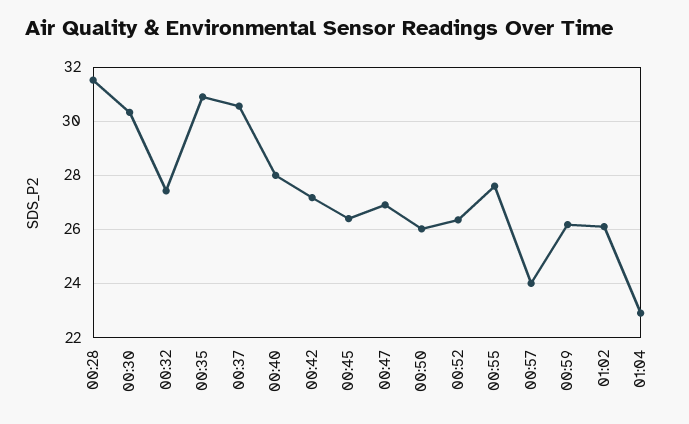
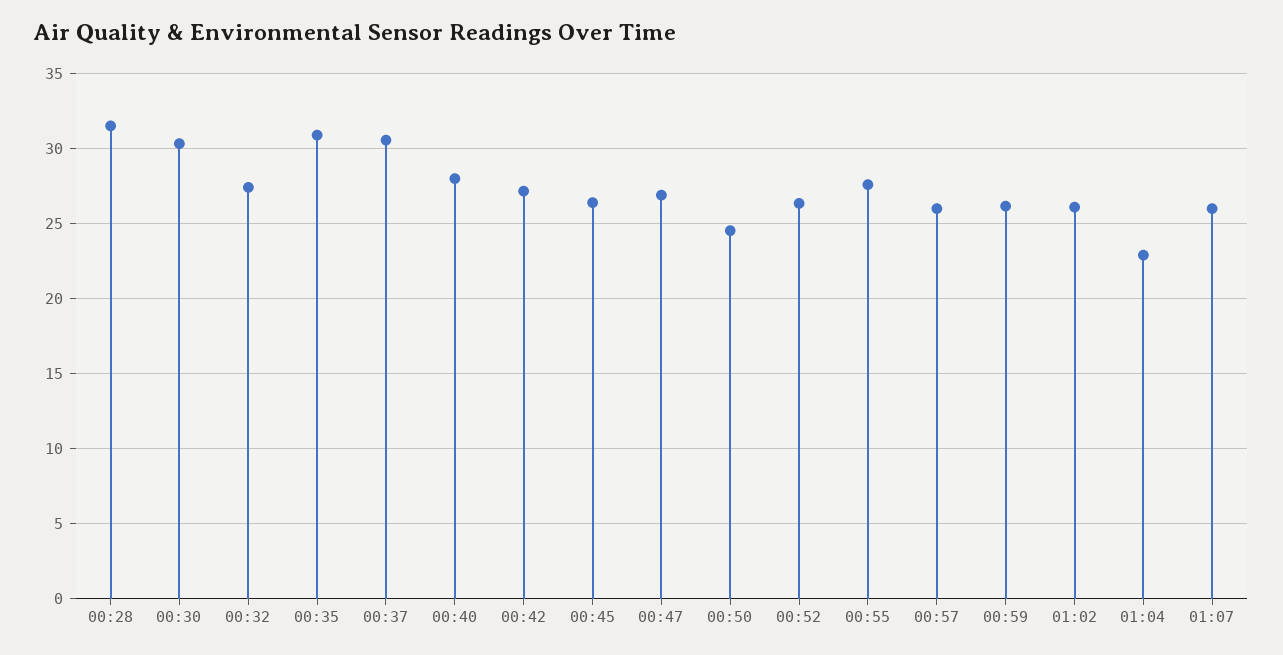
00:50: 26 -> 24.5
00:57: 24 -> 26
01:07: none -> 26

